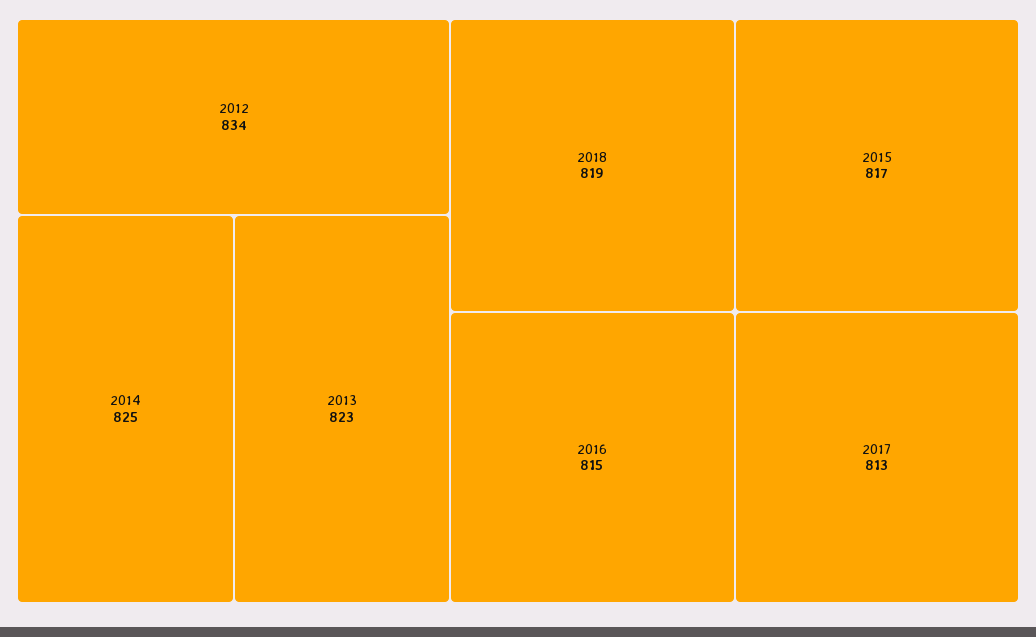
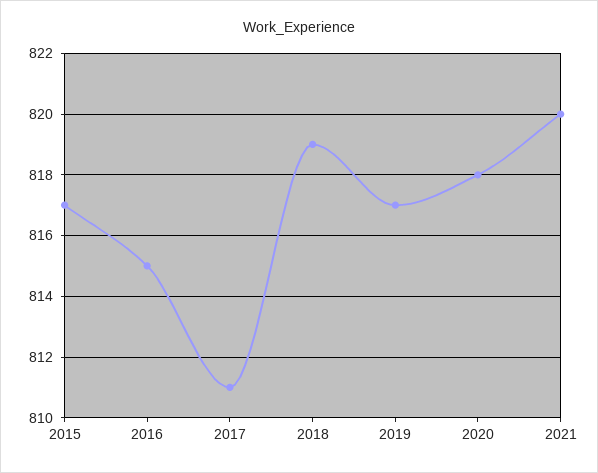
2012: 834 -> none
2014: 825 -> none
2013: 823 -> none
2017: 813 -> 811
2019: none -> 817
2020: none -> 818
2021: none -> 820

